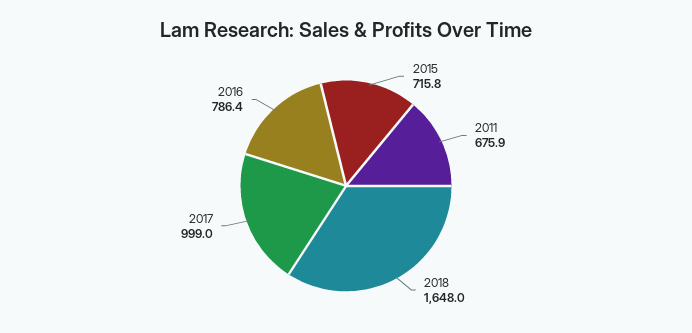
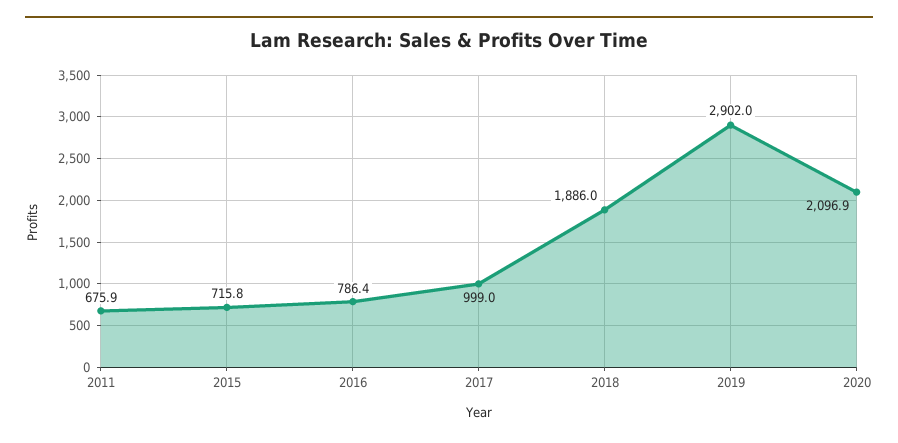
2018: 1648 -> 1886
2019: none -> 2902
2020: none -> 2096.9

